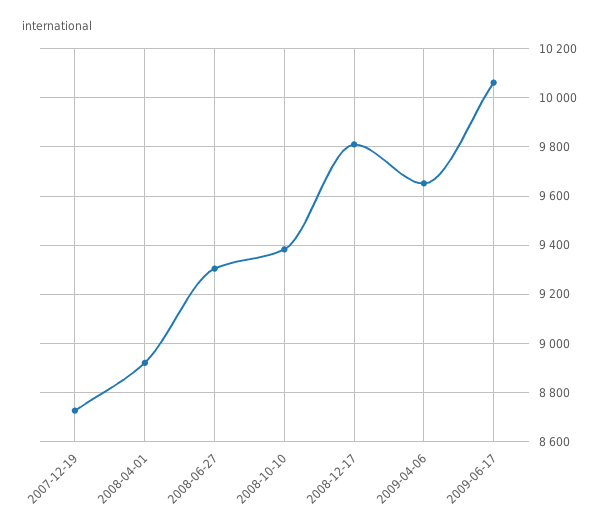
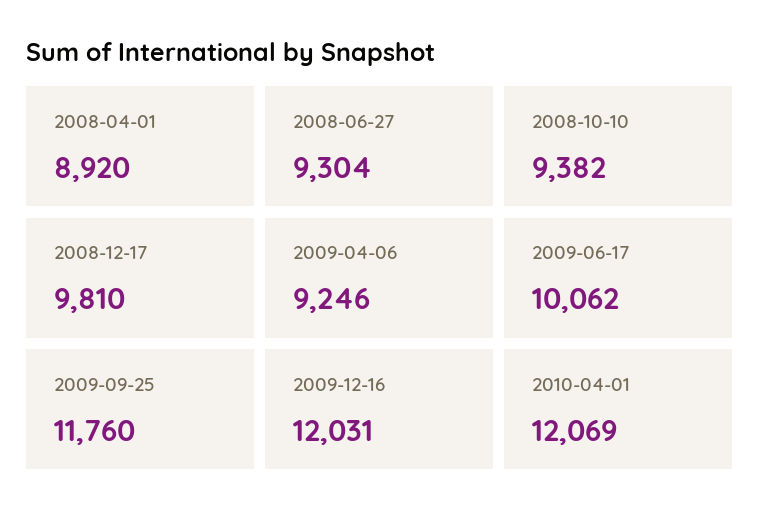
2007-12-19: 8725 -> none
2009-04-06: 9650 -> 9246
2009-09-25: none -> 11760
2009-12-16: none -> 12031
2010-04-01: none -> 12069

